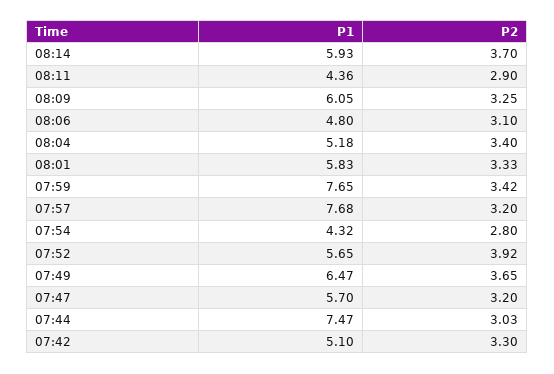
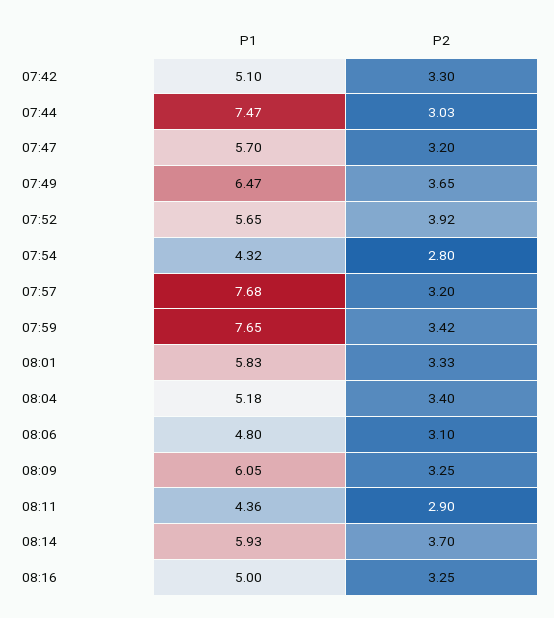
P1, 08:16: none -> 5
P2, 08:16: none -> 3.25

